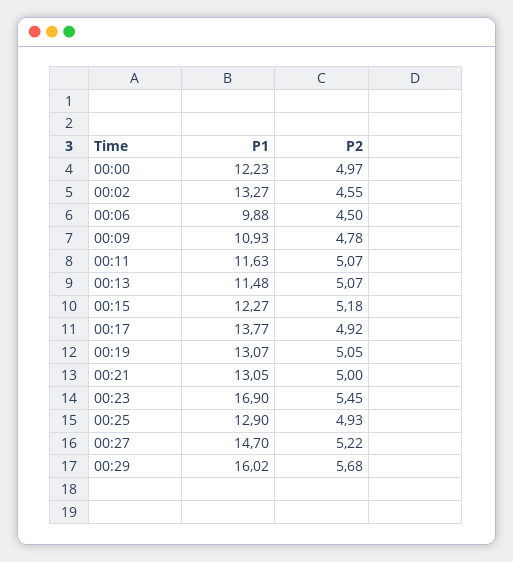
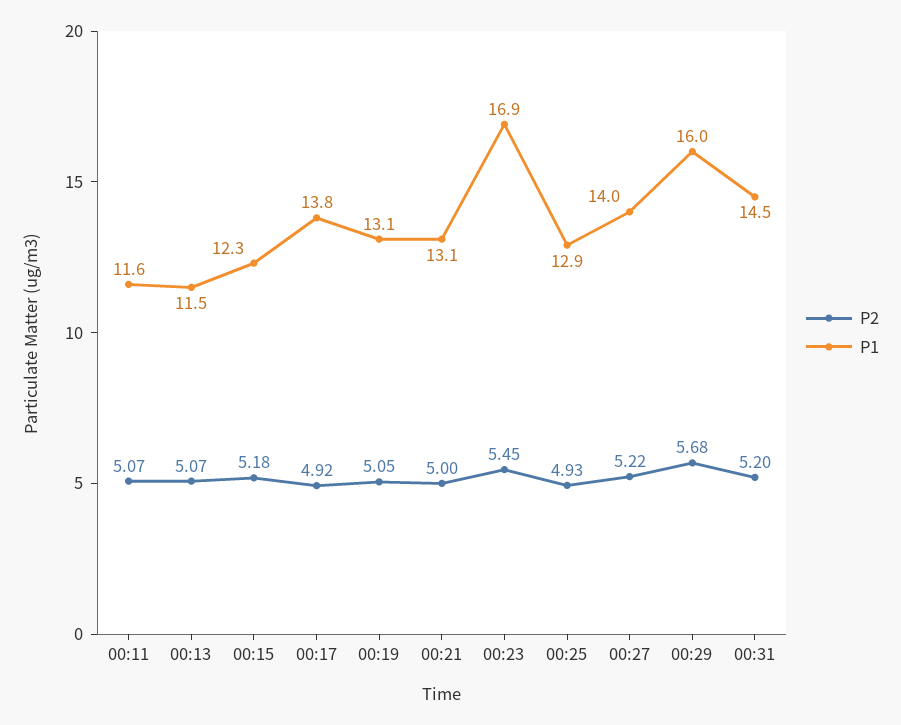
P1, 00:00: 12.23 -> none
P2, 00:00: 4.97 -> none
P1, 00:02: 13.27 -> none
P2, 00:02: 4.55 -> none
P1, 00:06: 9.88 -> none
P2, 00:06: 4.5 -> none
P1, 00:09: 10.93 -> none
P2, 00:09: 4.78 -> none
P1, 00:27: 14.7 -> 14
P2, 00:31: none -> 5.2
P1, 00:31: none -> 14.5

